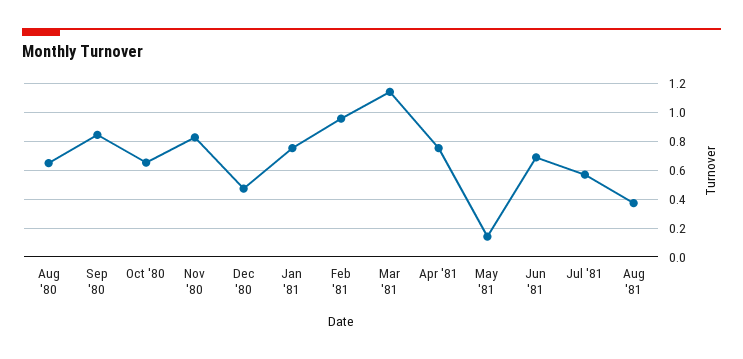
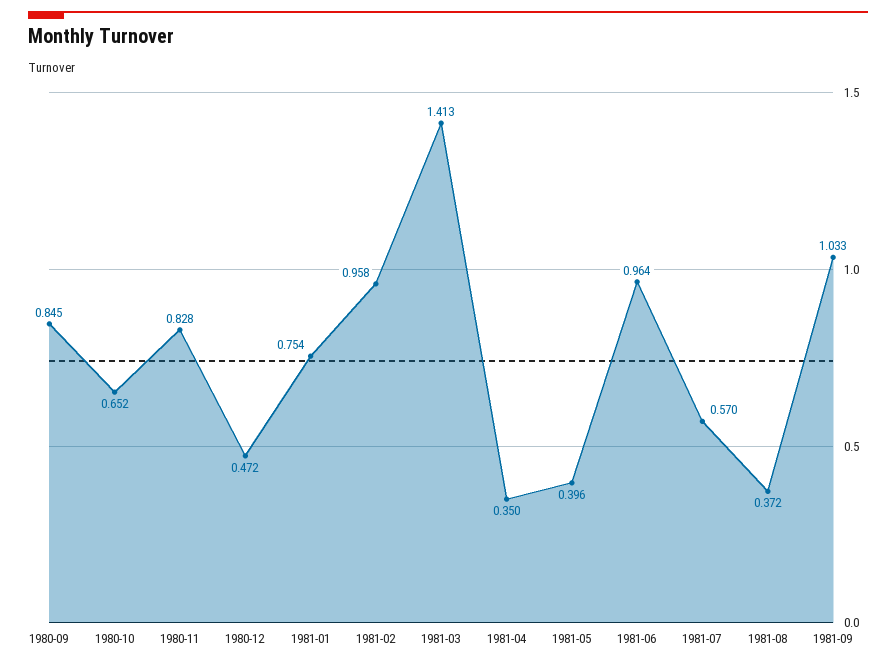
Aug '80: 0.65 -> none
Mar '81: 1.15 -> 1.413
Apr '81: 0.75 -> 0.35
May '81: 0.15 -> 0.396
Jun '81: 0.7 -> 0.964
1981-09: none -> 1.033

